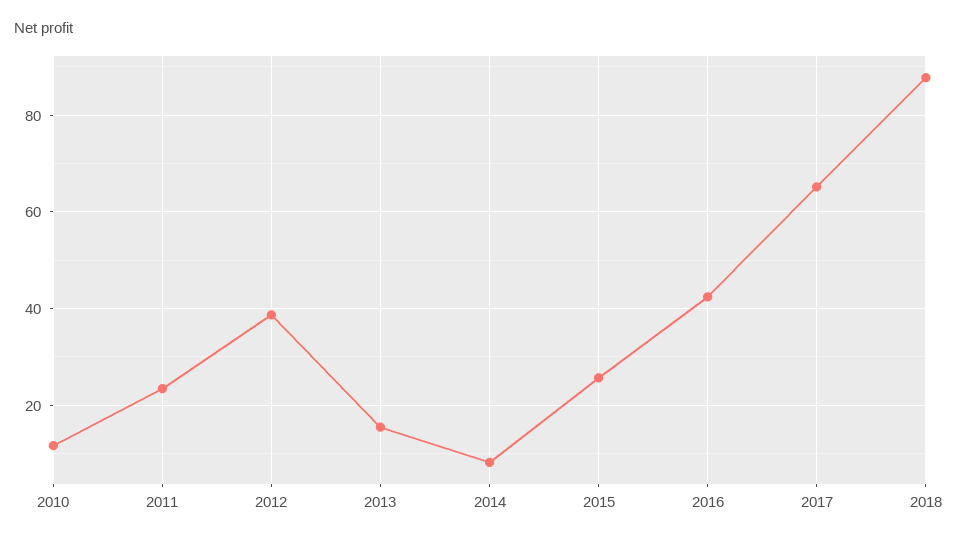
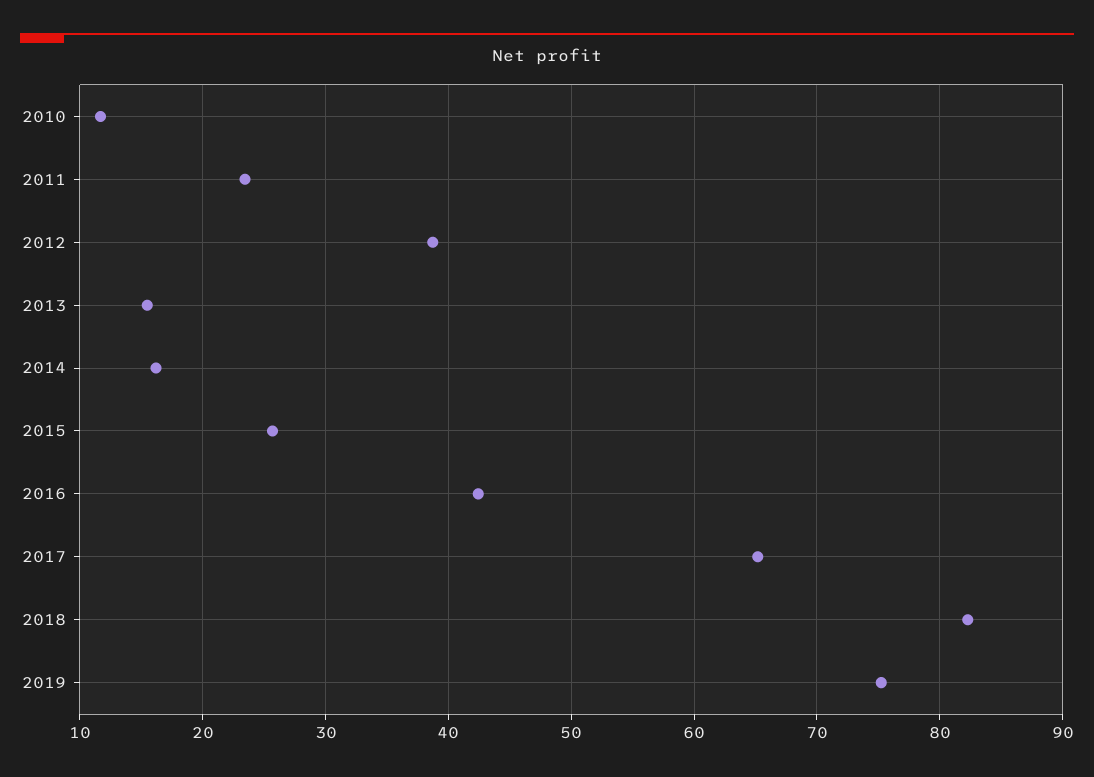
2014: 8 -> 16
2018: 88 -> 82
2019: none -> 75

